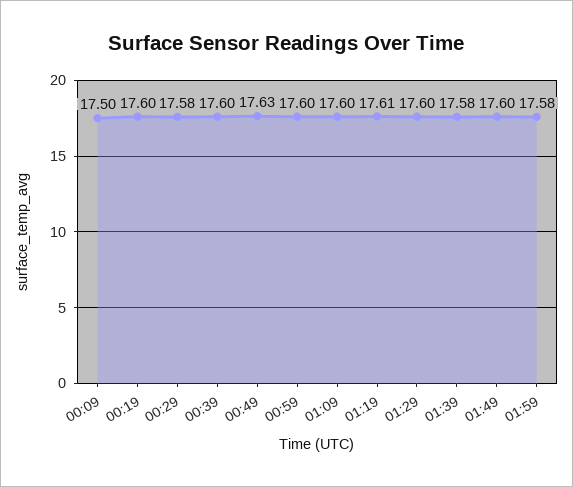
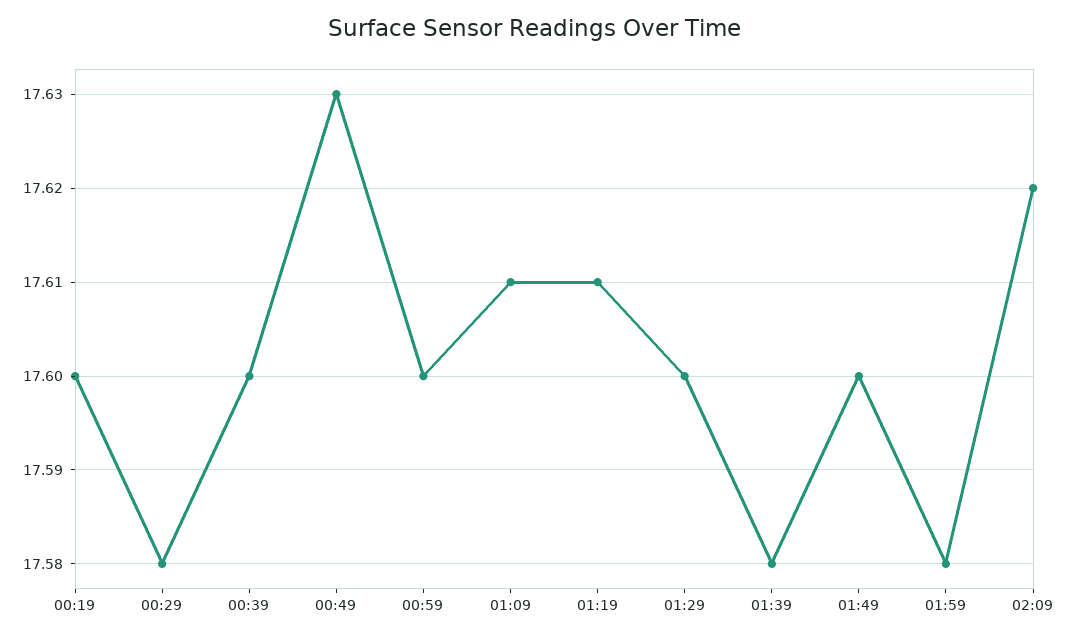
00:09: 17.5 -> none
01:09: 17.6 -> 17.61
02:09: none -> 17.62

